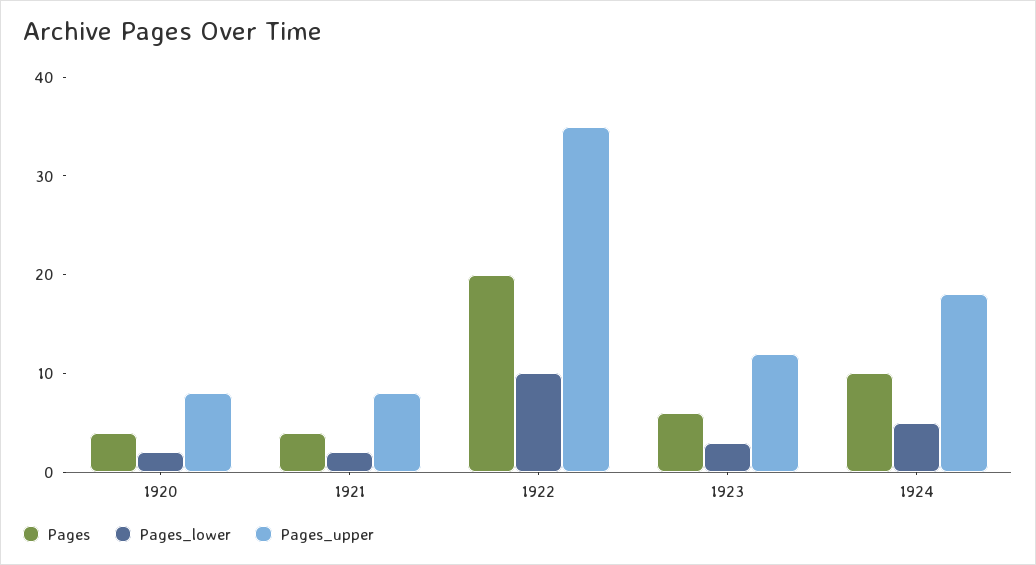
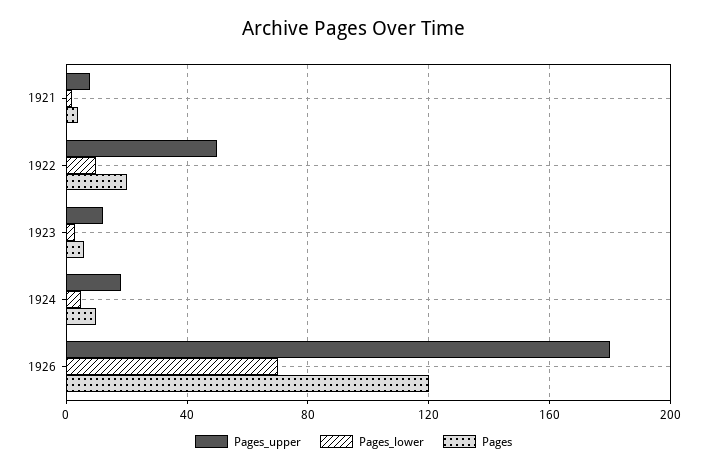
Pages, 1920: 4 -> none
Pages_lower, 1920: 2 -> none
Pages_upper, 1920: 8 -> none
Pages_upper, 1922: 35 -> 50
Pages_upper, 1926: none -> 180
Pages_lower, 1926: none -> 70
Pages, 1926: none -> 120

